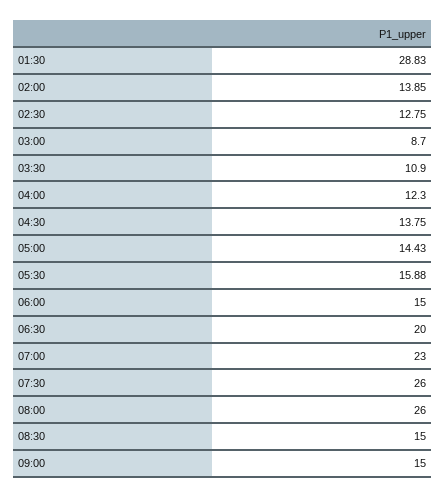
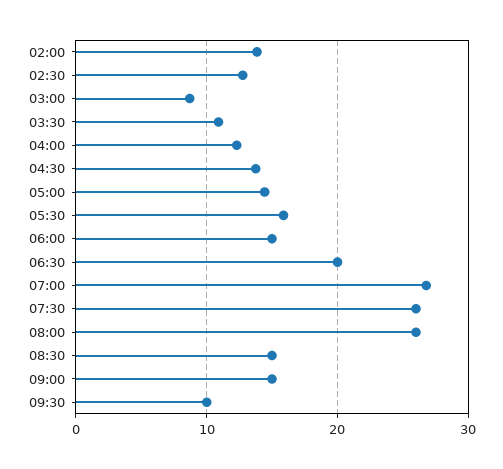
01:30: 28.83 -> none
07:00: 23 -> 27
09:30: none -> 10

